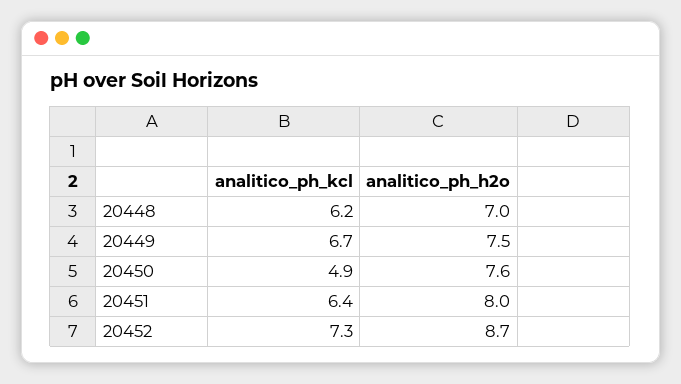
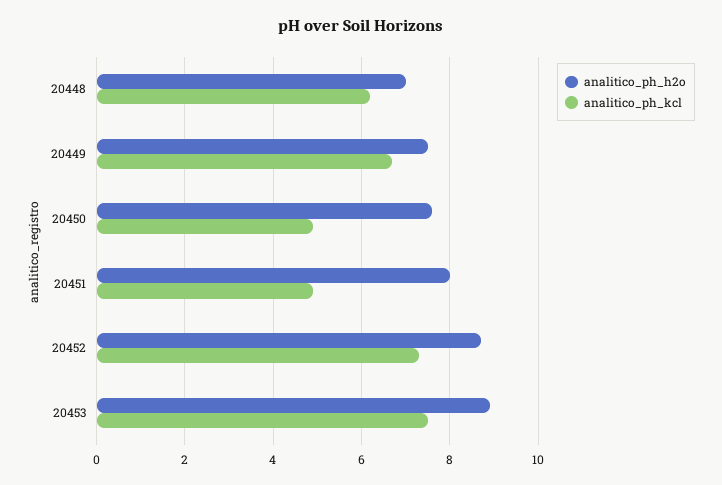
analitico_ph_kcl, 20451: 6.4 -> 5
analitico_ph_h2o, 20453: none -> 9
analitico_ph_kcl, 20453: none -> 7.5

